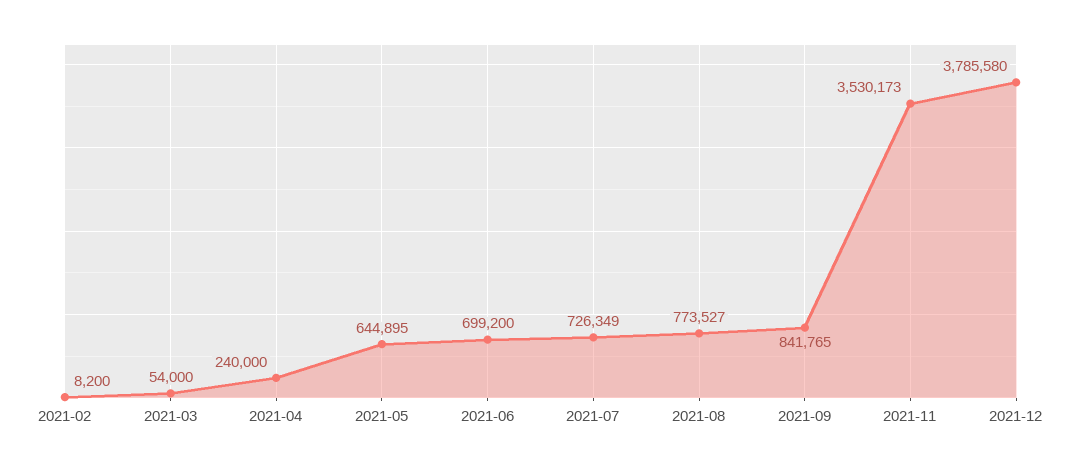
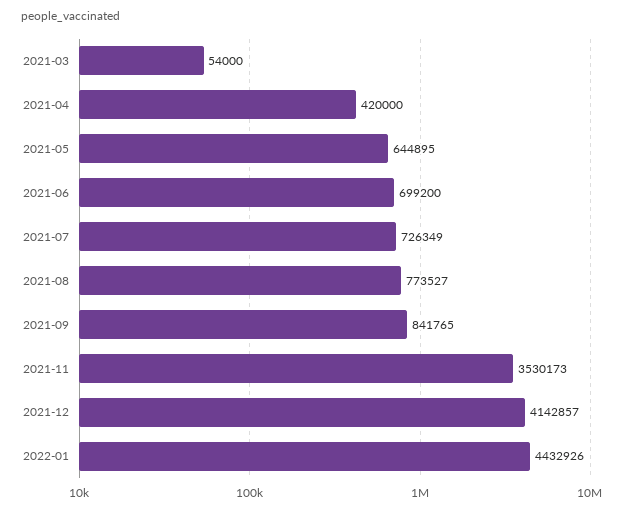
2021-02: 8200 -> none
2021-04: 240000 -> 420000
2021-12: 3785580 -> 4142857
2022-01: none -> 4432926

